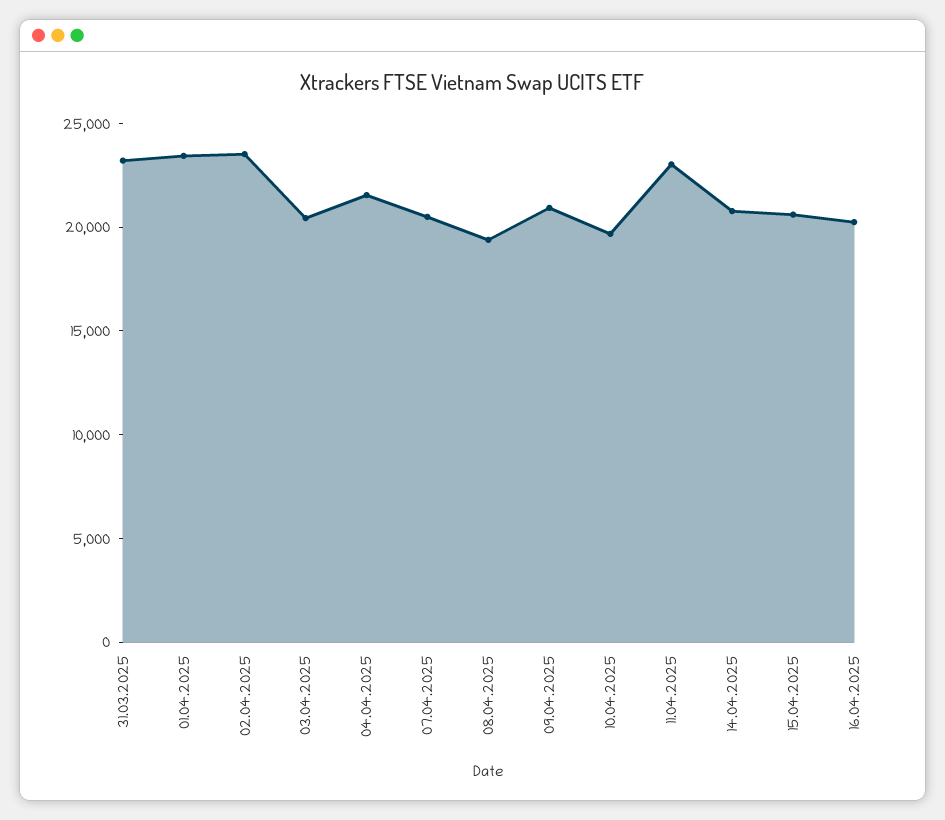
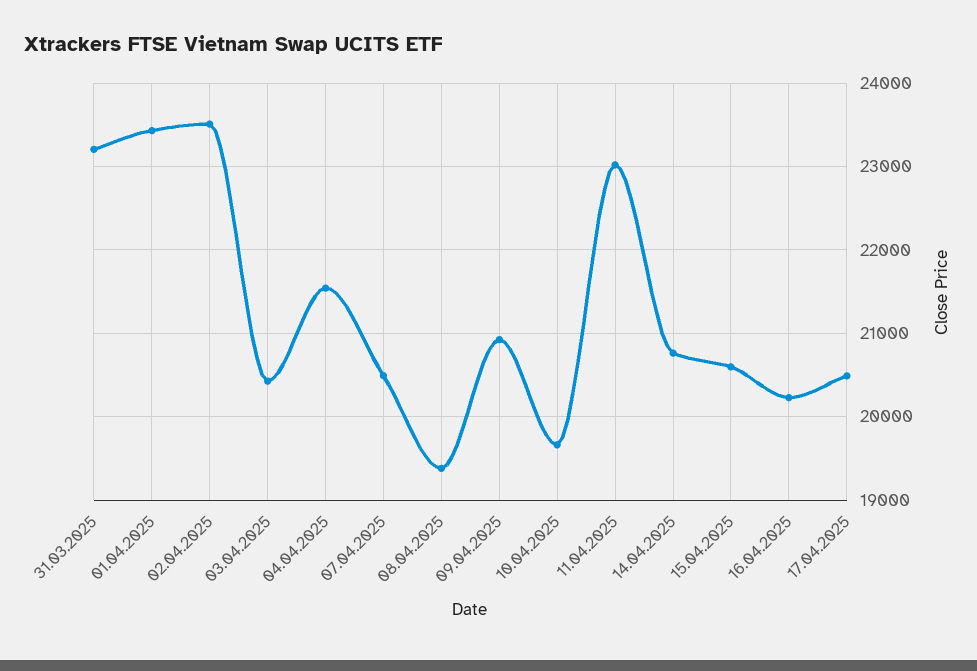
17.04.2025: none -> 20500

